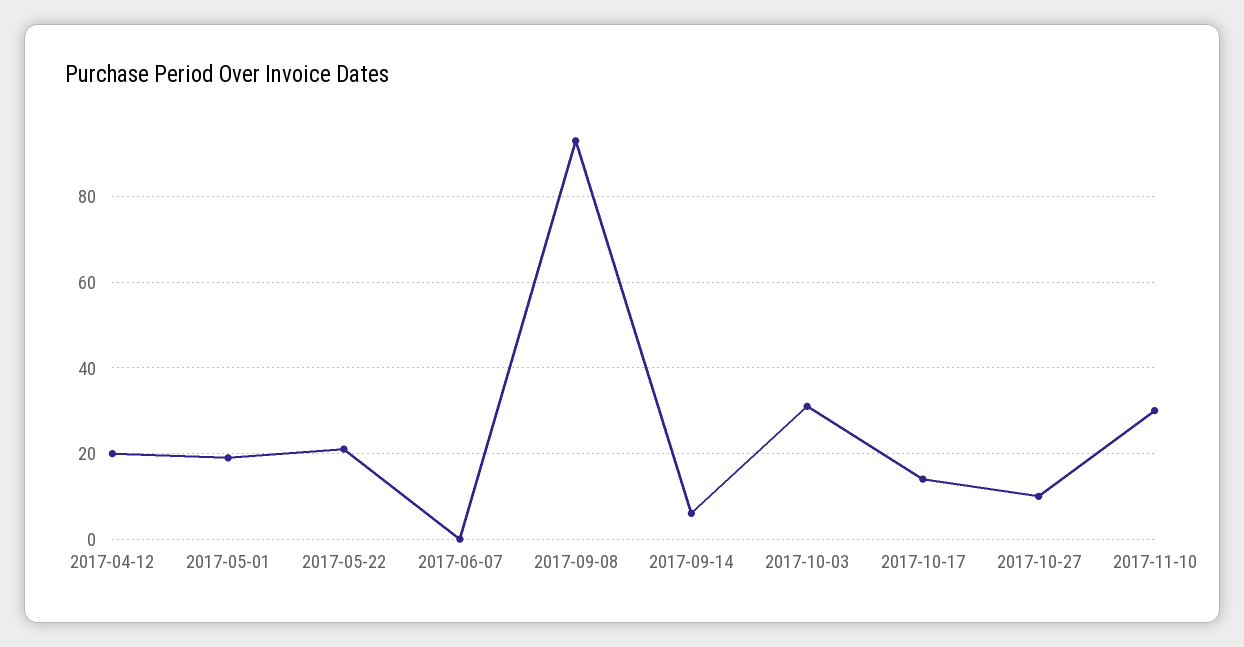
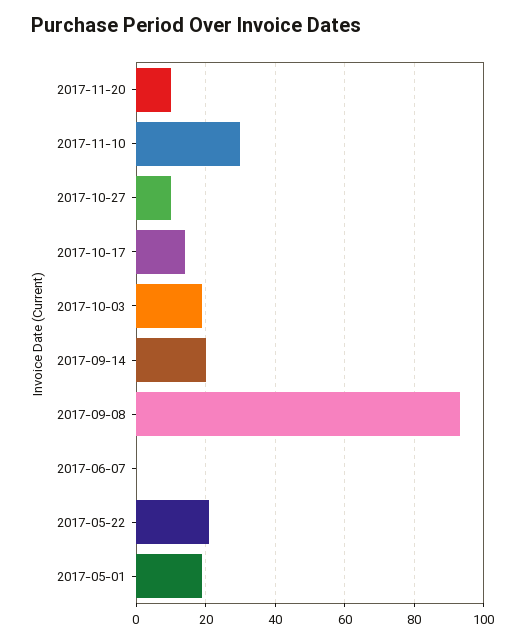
2017-04-12: 20 -> none
2017-09-14: 5 -> 20
2017-10-03: 30 -> 20
2017-11-20: none -> 10

